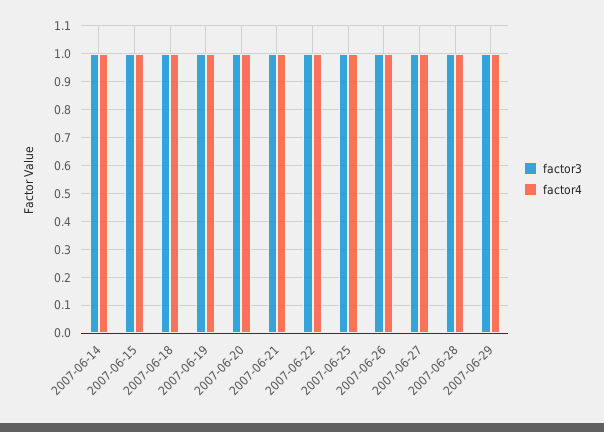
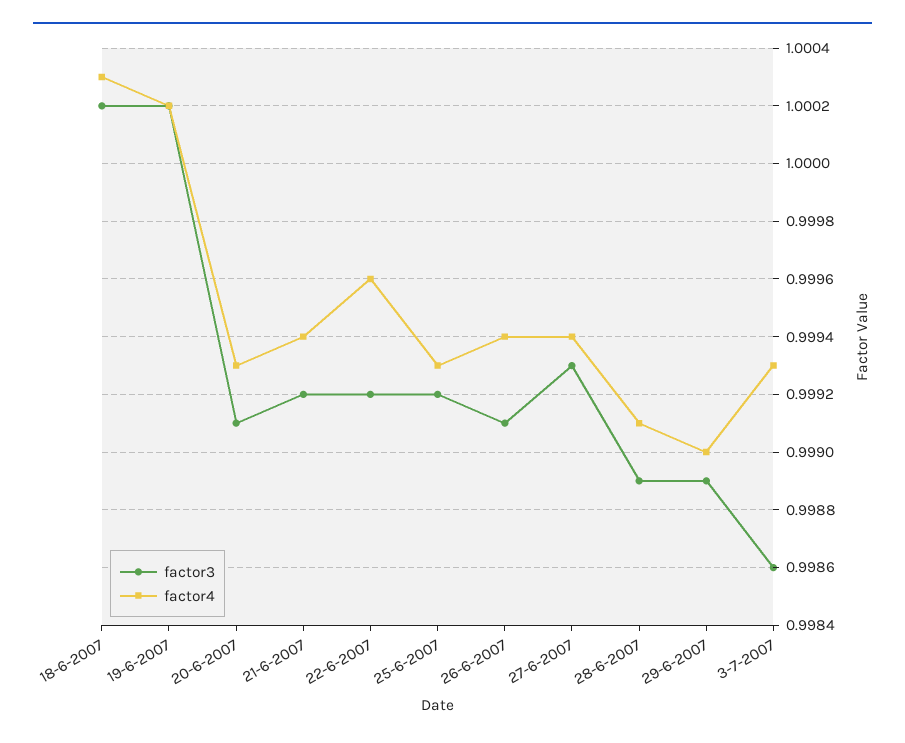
factor3, 2007-06-14: 1 -> none
factor4, 2007-06-14: 1 -> none
factor3, 2007-06-15: 1 -> none
factor4, 2007-06-15: 1 -> none
factor3, 3-7-2007: none -> 0.9986
factor4, 3-7-2007: none -> 0.9993

